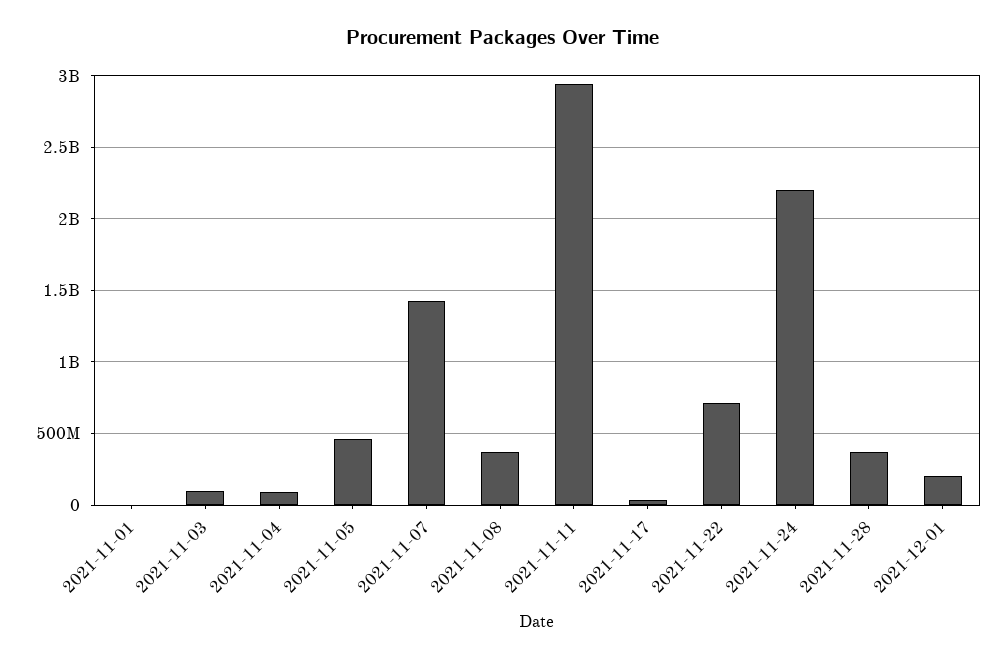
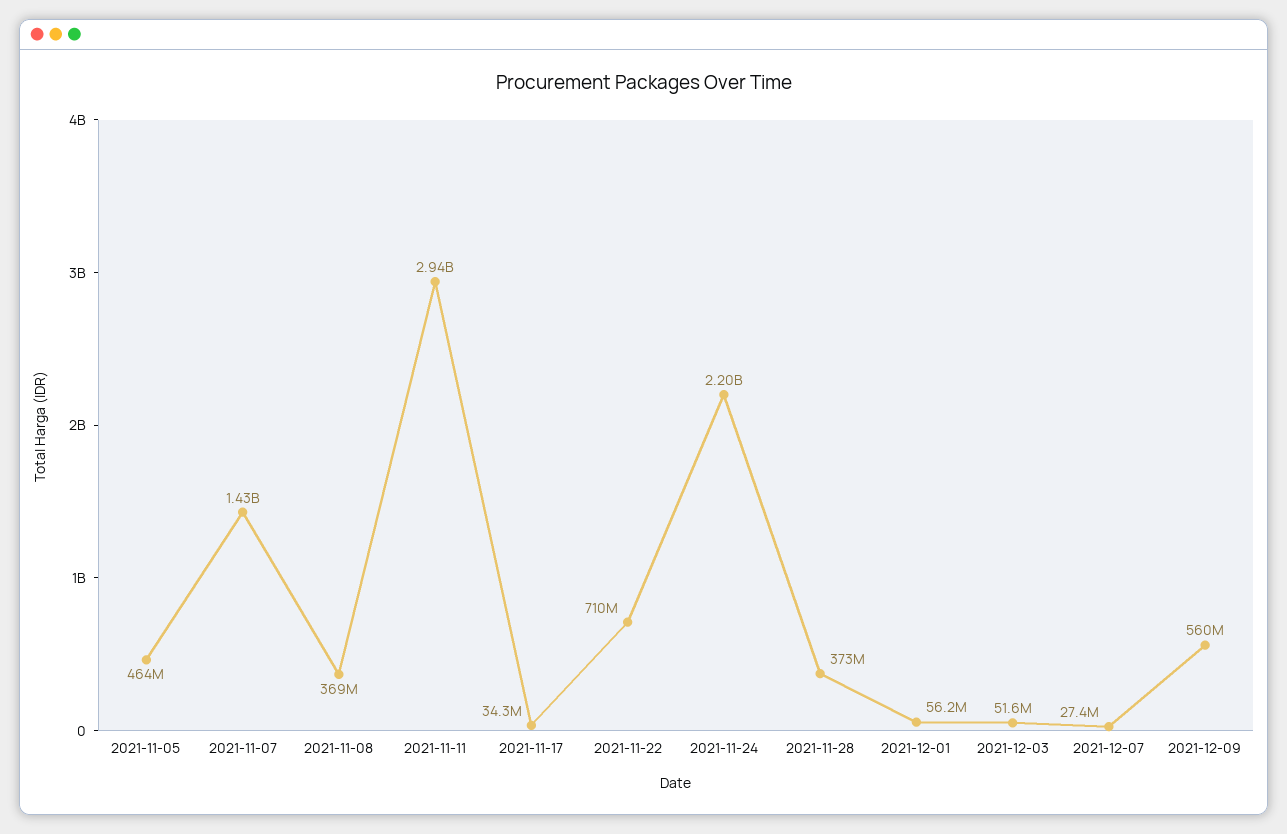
2021-11-01: 0 -> none
2021-11-03: 100000000 -> none
2021-11-04: 100000000 -> none
2021-12-01: 200000000 -> 56200000
2021-12-03: none -> 51600000
2021-12-07: none -> 27400000
2021-12-09: none -> 560000000

